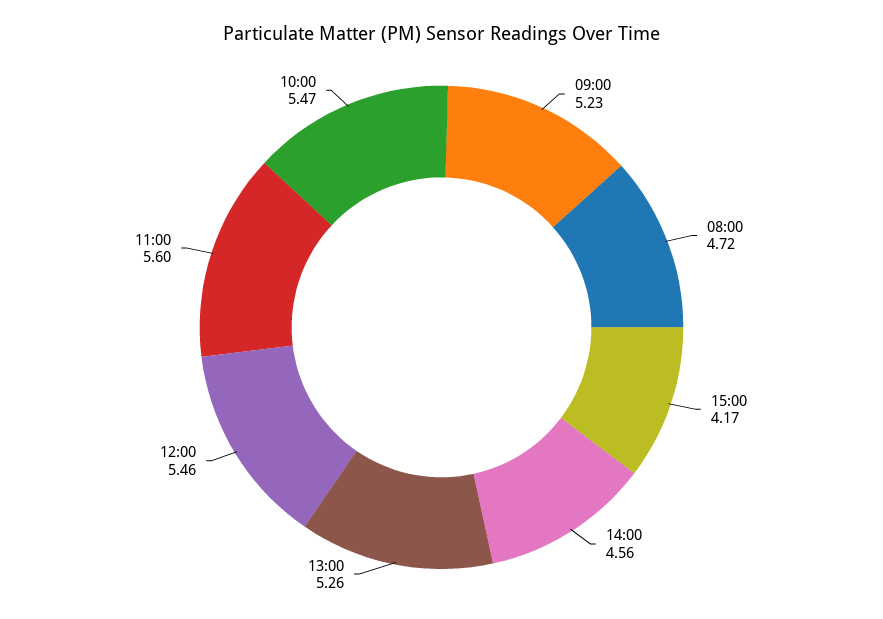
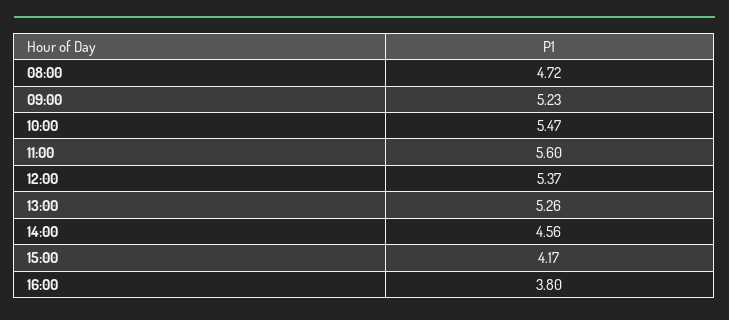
12:00: 5.46 -> 5.37
16:00: none -> 3.8

